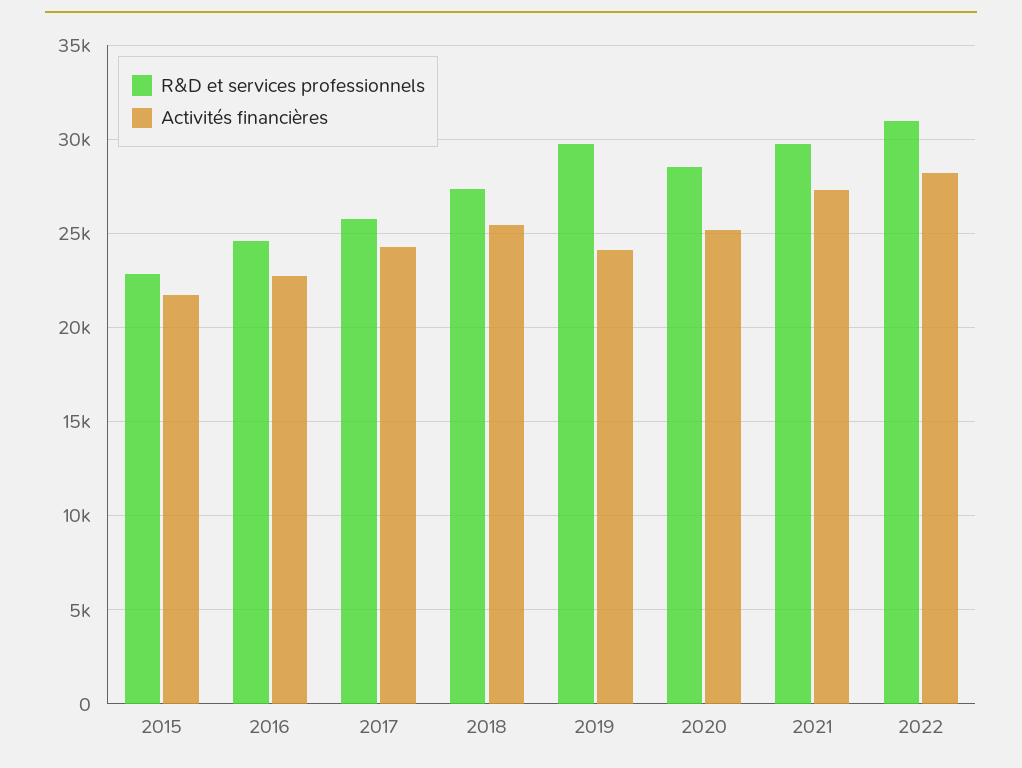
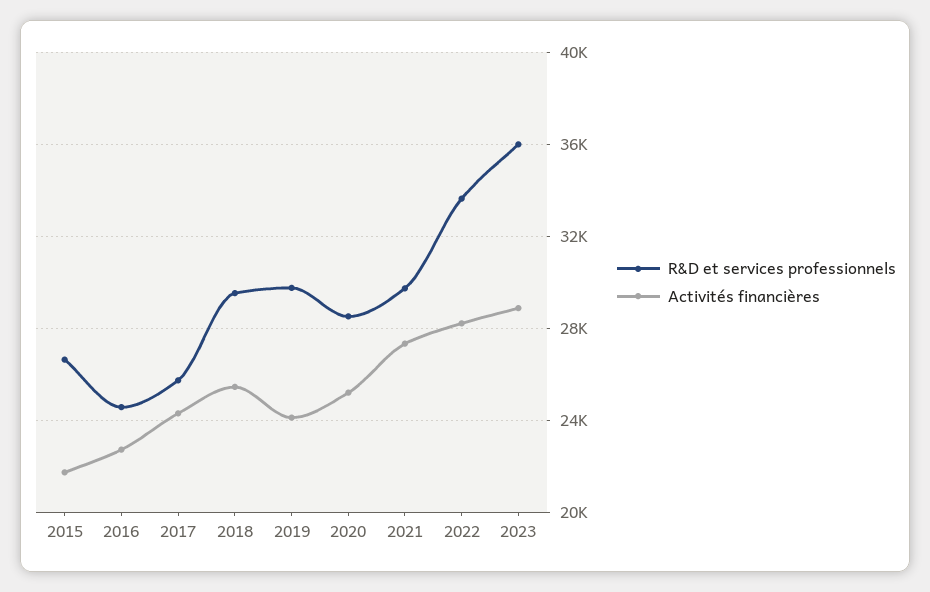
R&D et services professionnels, 2015: 23000 -> 26500
R&D et services professionnels, 2018: 27500 -> 29500
R&D et services professionnels, 2022: 31000 -> 33500
R&D et services professionnels, 2023: none -> 36000
Activités financières, 2023: none -> 29000

